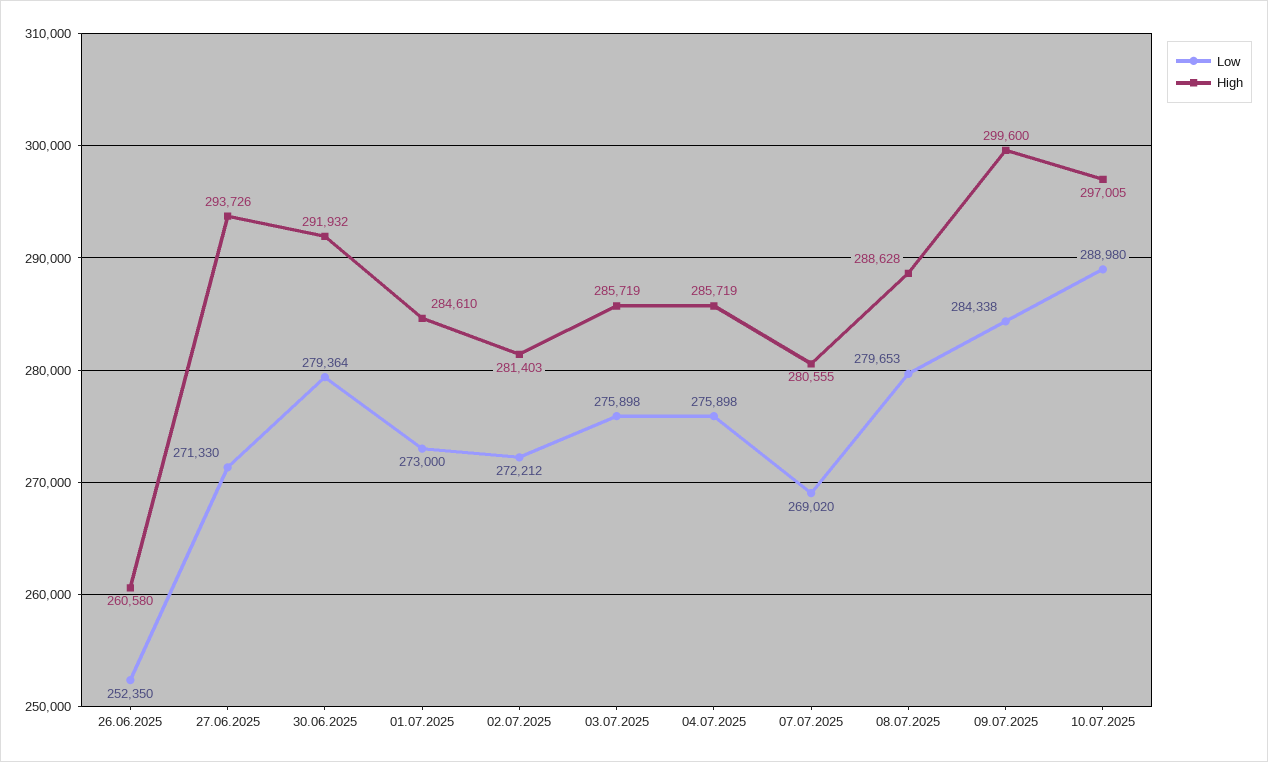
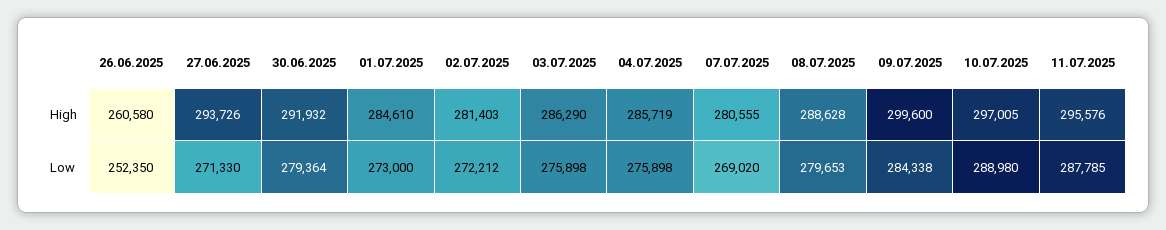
High, 03.07.2025: 285719 -> 286290
High, 11.07.2025: none -> 295576
Low, 11.07.2025: none -> 287785

